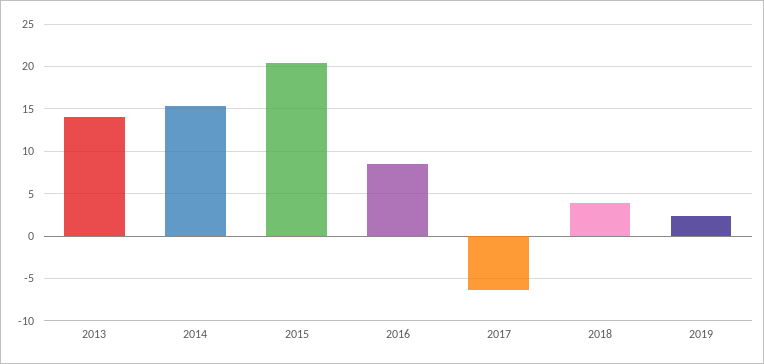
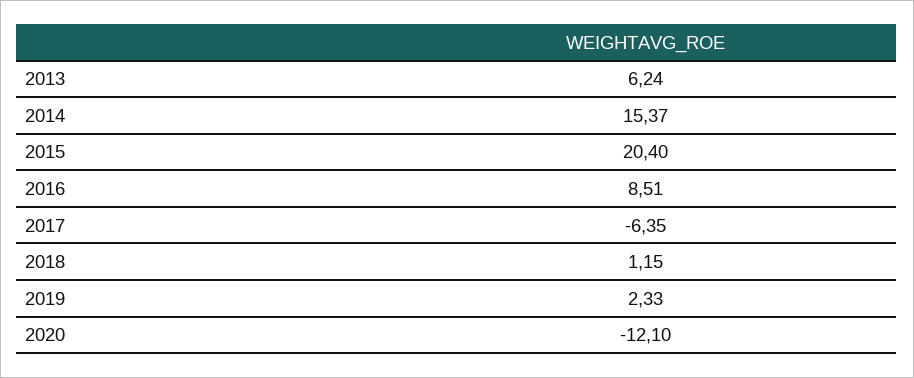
2013: 14 -> 6.24
2018: 4 -> 1.15
2020: none -> -12.1

